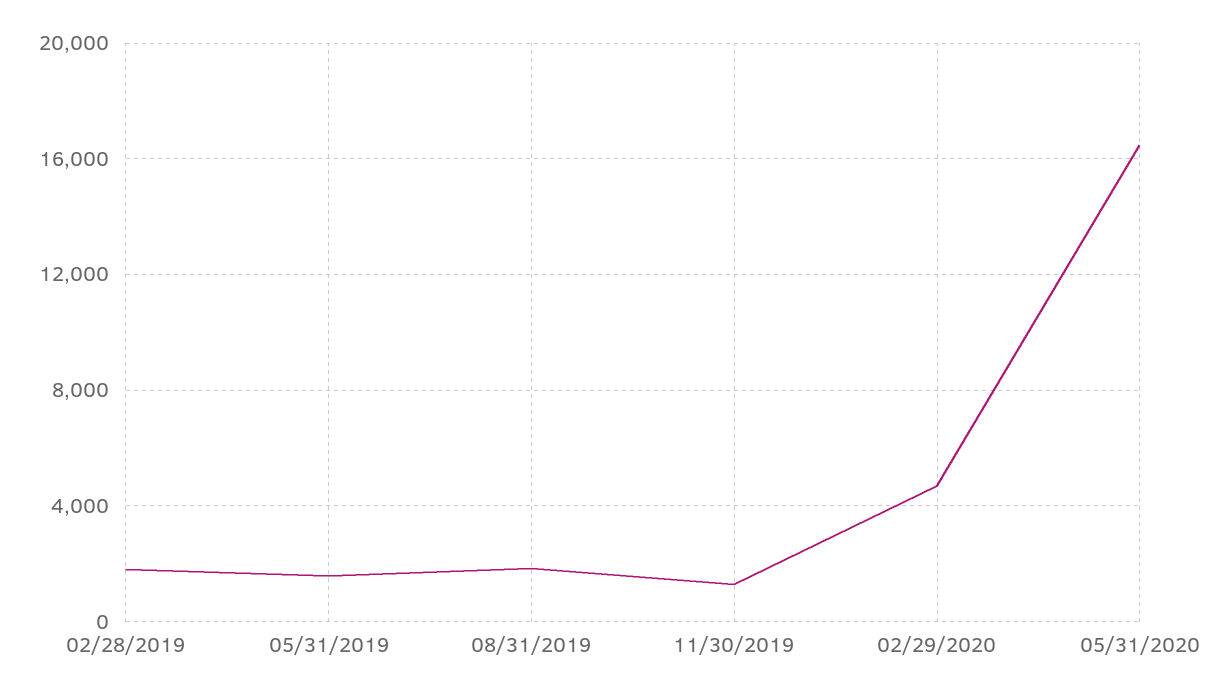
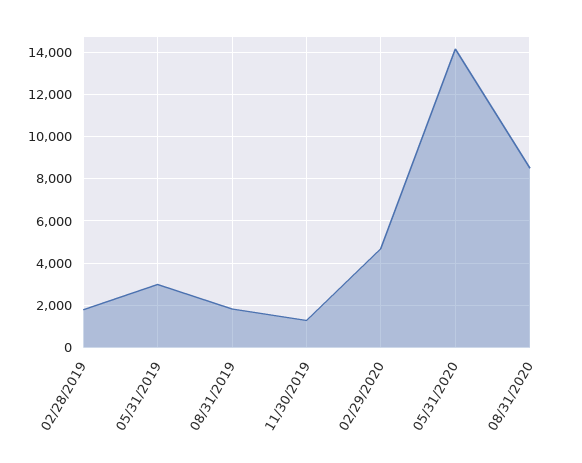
05/31/2019: 1500 -> 3000
05/31/2020: 16500 -> 14000
08/31/2020: none -> 8500

